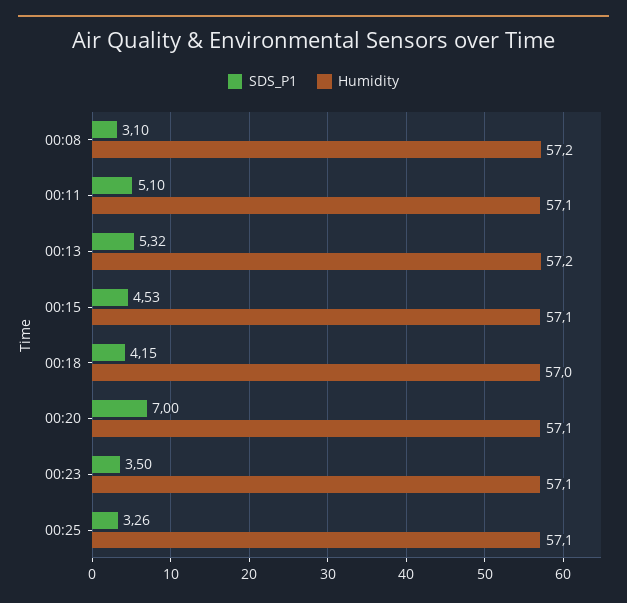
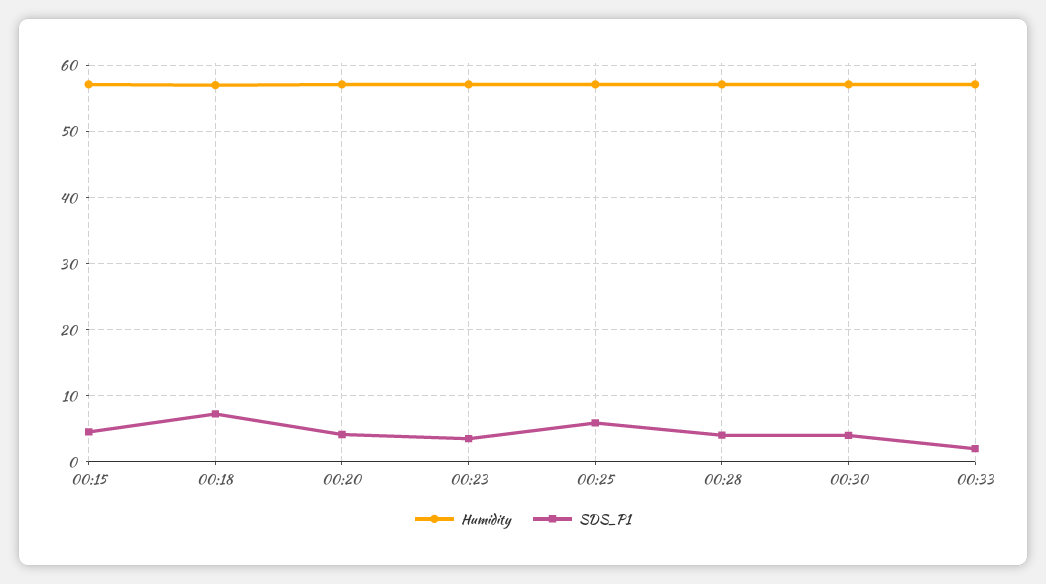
SDS_P1, 00:08: 3.1 -> none
Humidity, 00:08: 57.2 -> none
SDS_P1, 00:11: 5.1 -> none
Humidity, 00:11: 57.1 -> none
SDS_P1, 00:13: 5.32 -> none
Humidity, 00:13: 57.2 -> none
SDS_P1, 00:18: 4.15 -> 7
SDS_P1, 00:20: 7 -> 4
SDS_P1, 00:25: 3.26 -> 6
Humidity, 00:28: none -> 57
SDS_P1, 00:28: none -> 4
Humidity, 00:30: none -> 57
SDS_P1, 00:30: none -> 4
Humidity, 00:33: none -> 57
SDS_P1, 00:33: none -> 2

